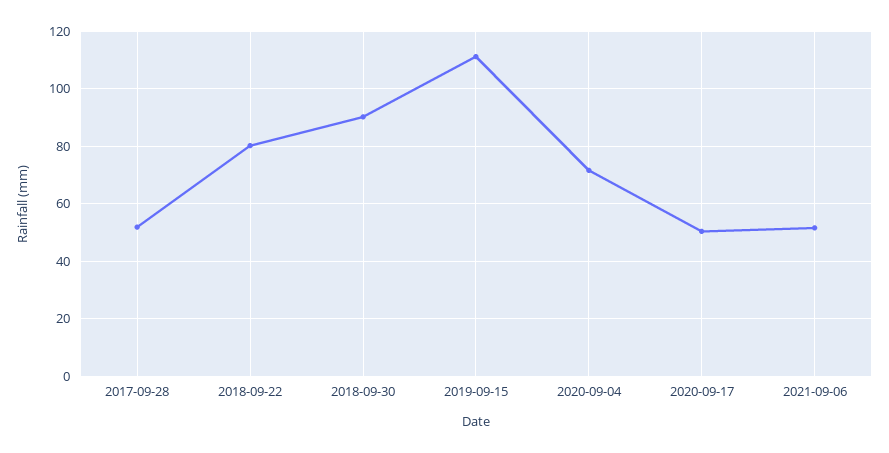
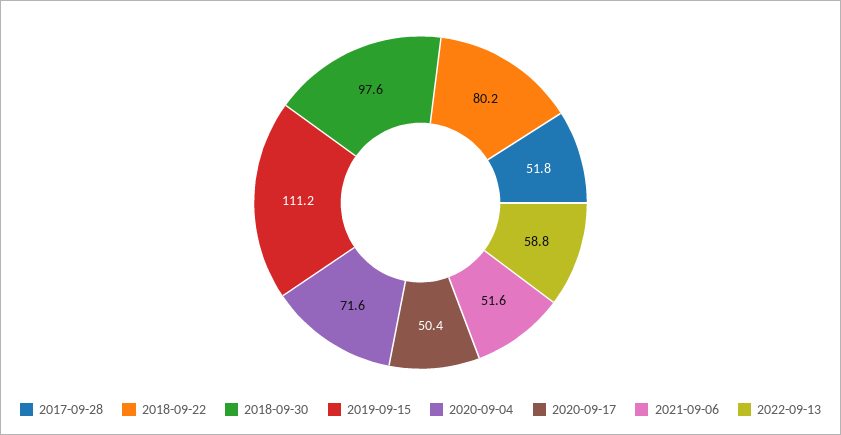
2018-09-30: 90 -> 97.6
2022-09-13: none -> 58.8

